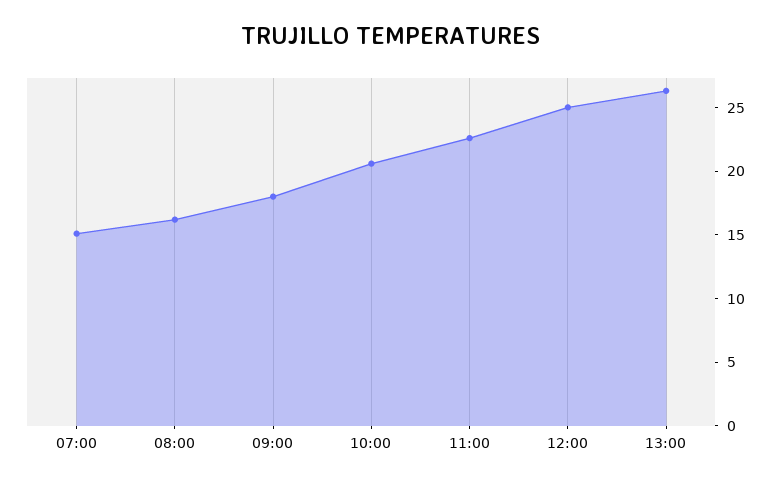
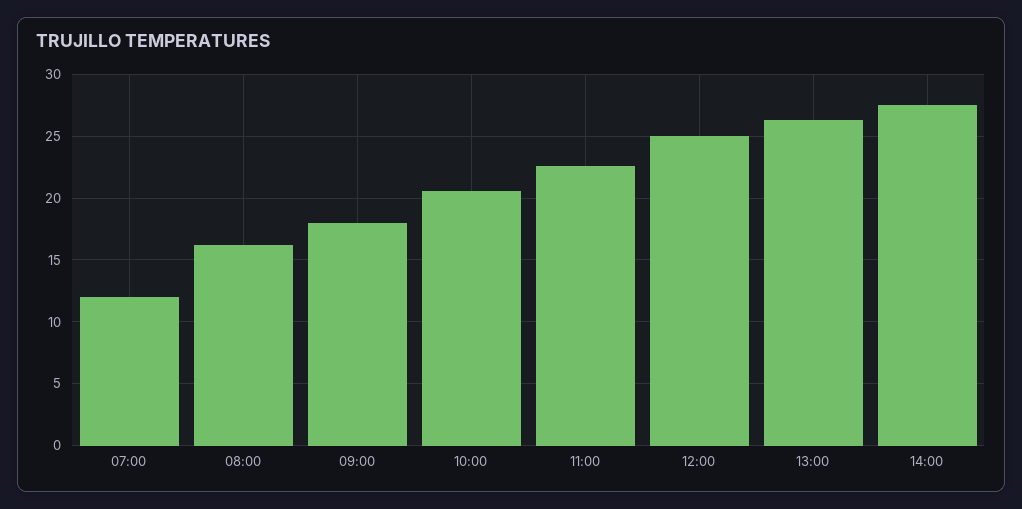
07:00: 15 -> 12
14:00: none -> 27.5

